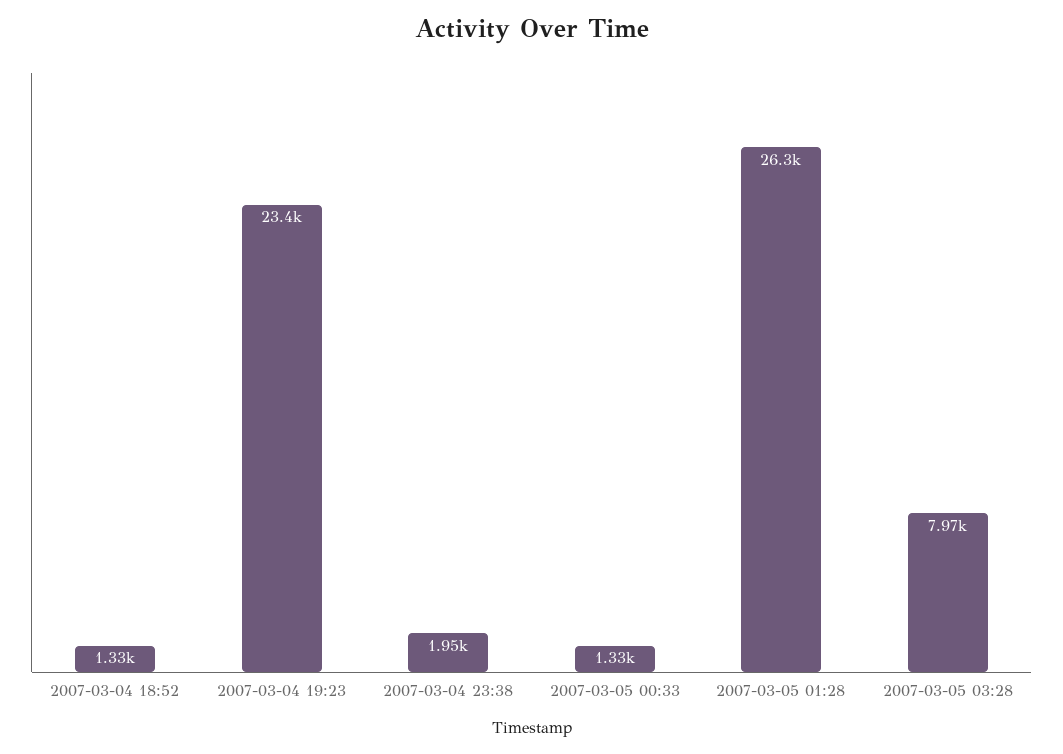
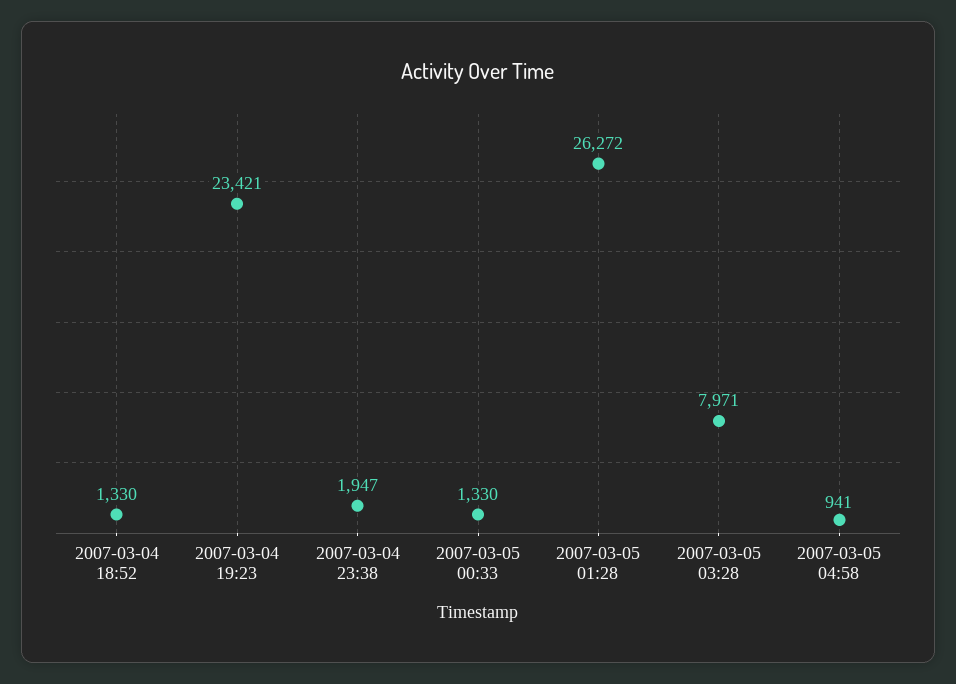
2007-03-05 04:58: none -> 941

